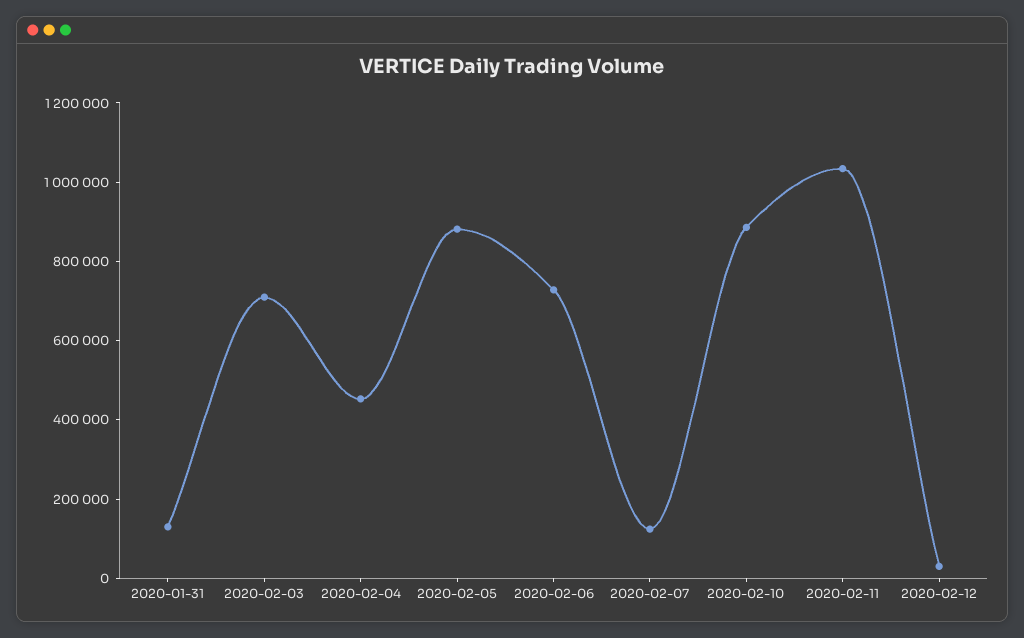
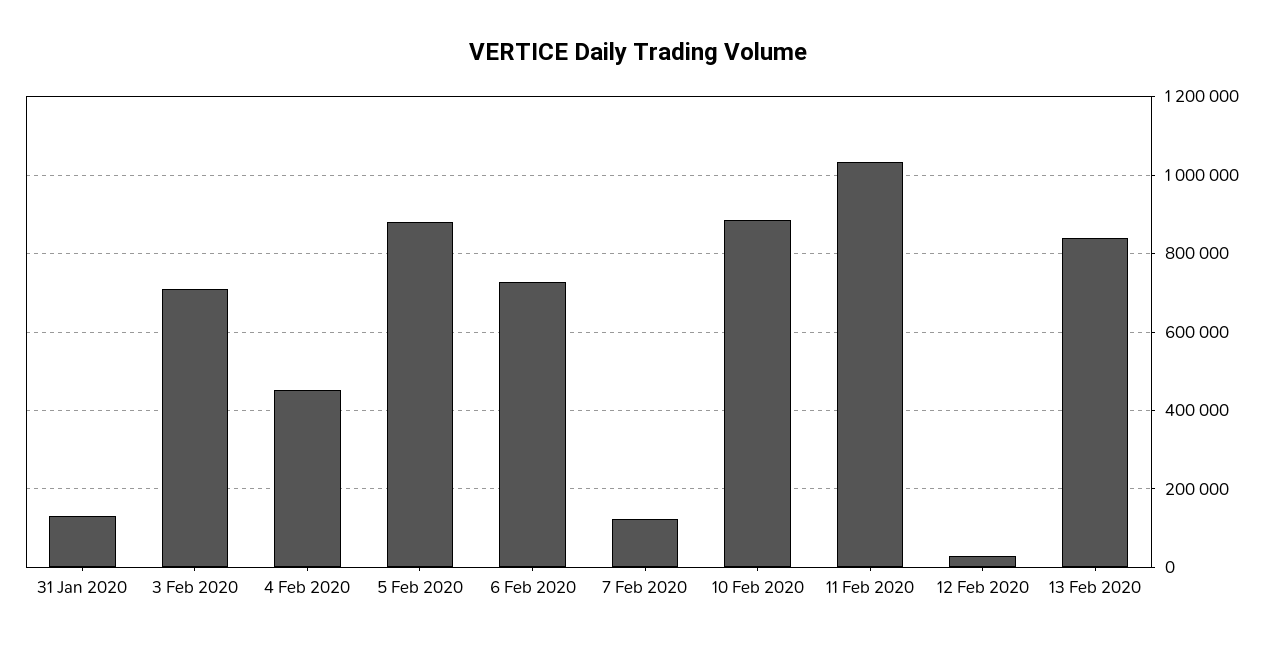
13 Feb 2020: none -> 840000

